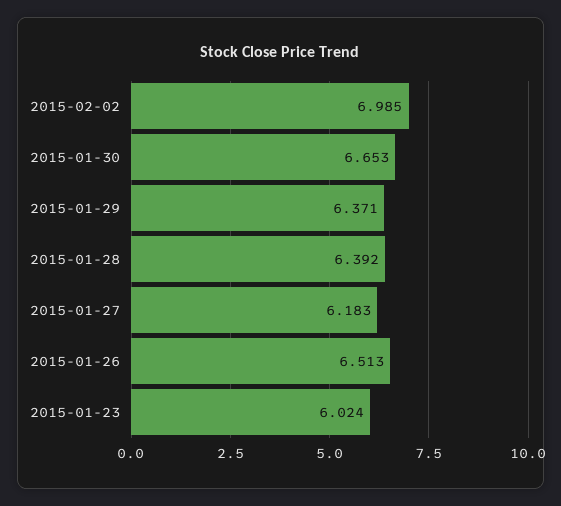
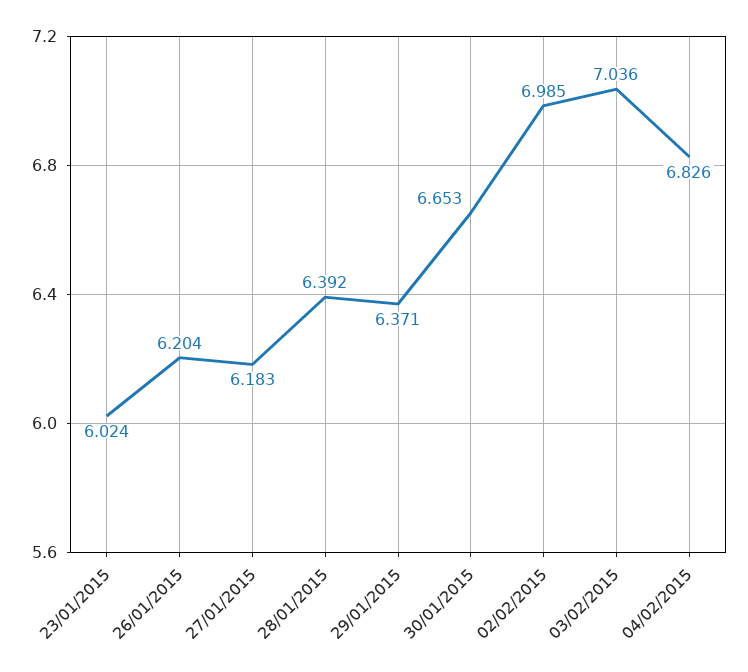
2015-01-26: 6.513 -> 6.204
03/02/2015: none -> 7.036
04/02/2015: none -> 6.826

